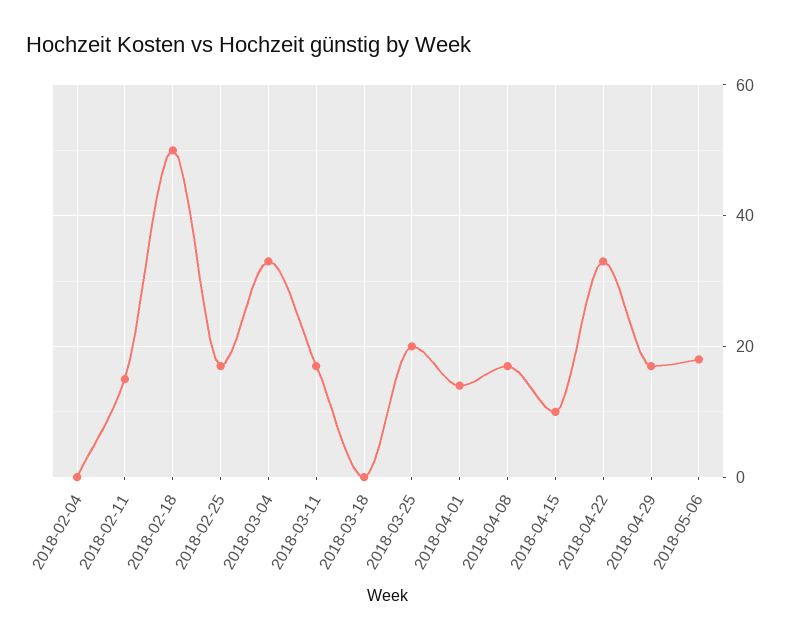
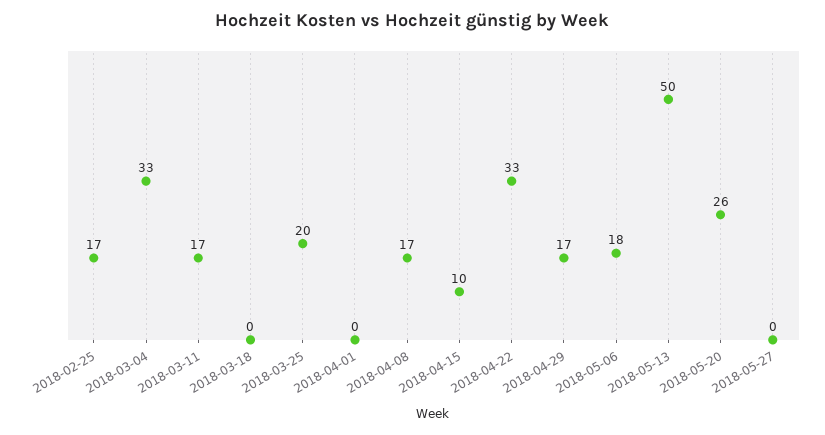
2018-02-04: 0 -> none
2018-02-11: 15 -> none
2018-02-18: 50 -> none
2018-04-01: 15 -> 0
2018-05-13: none -> 50
2018-05-20: none -> 26
2018-05-27: none -> 0

